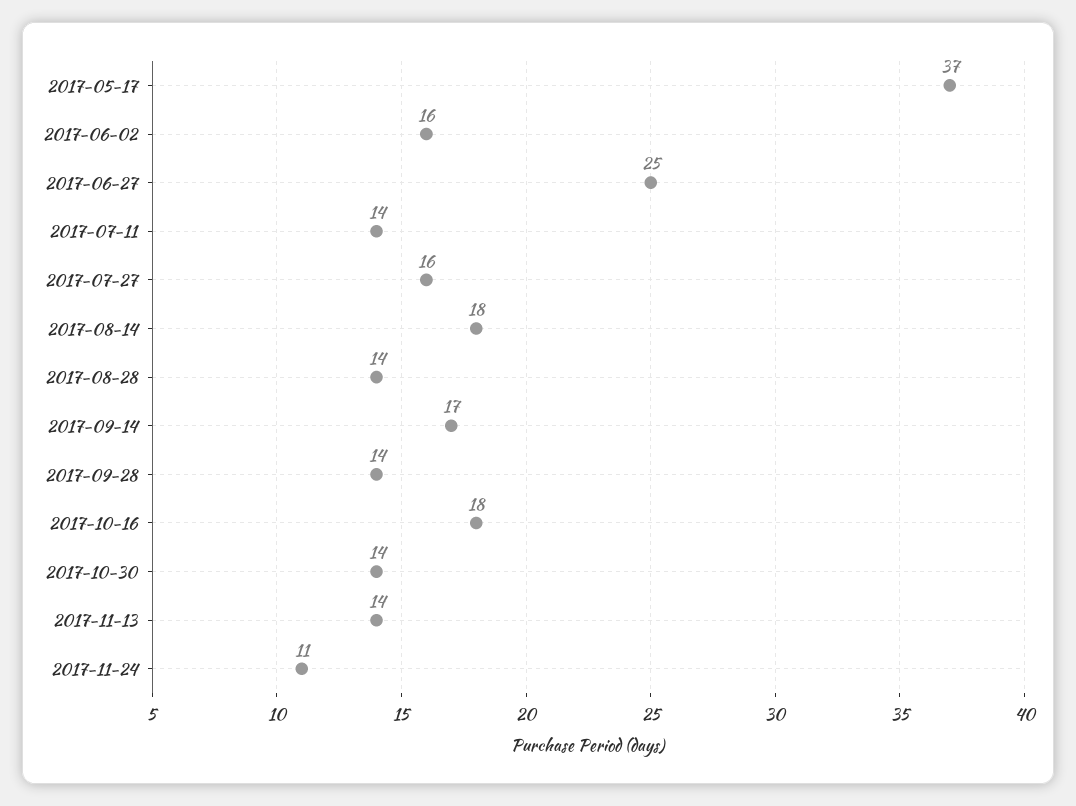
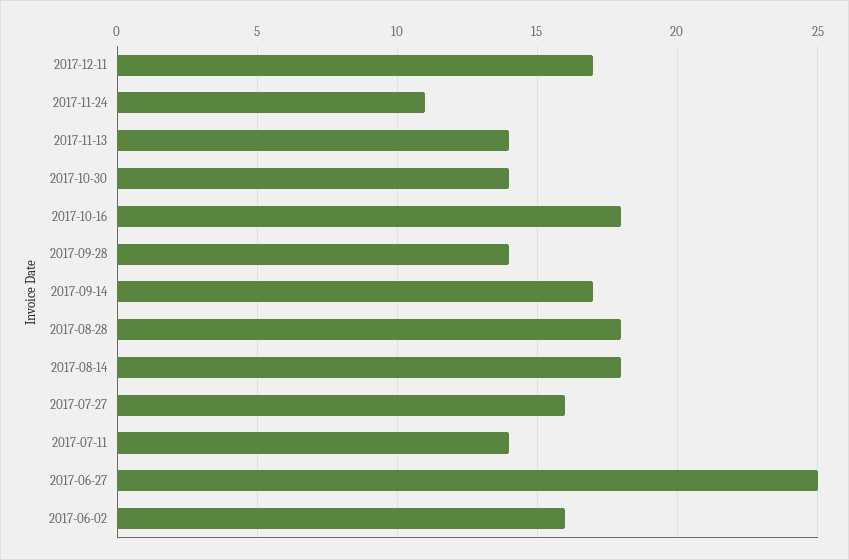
2017-05-17: 37 -> none
2017-08-28: 14 -> 18
2017-12-11: none -> 17

